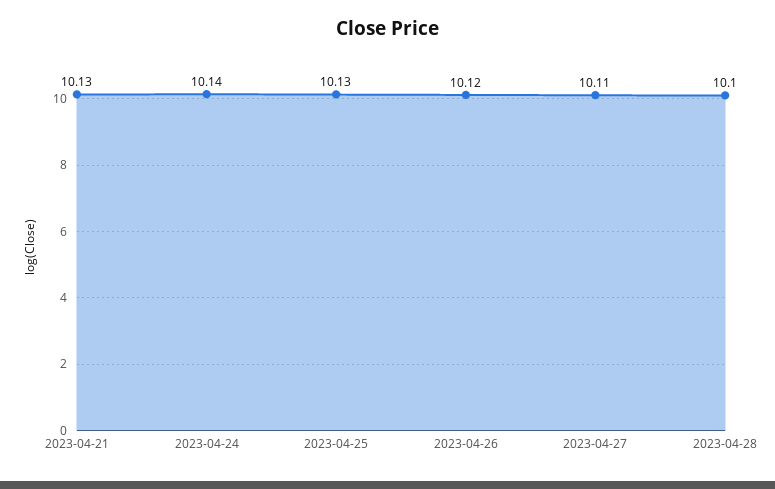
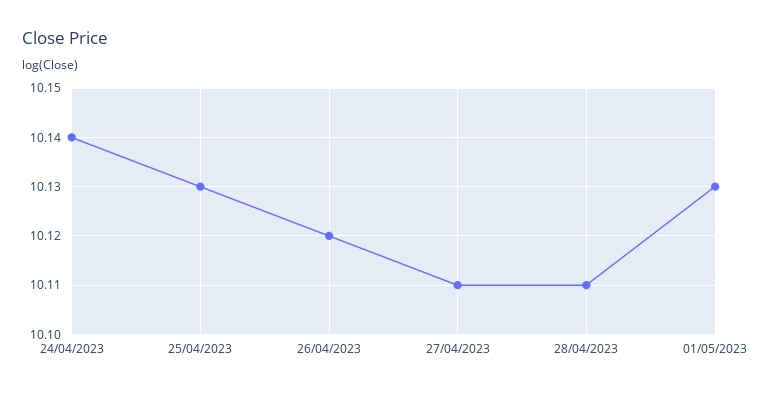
2023-04-21: 10.13 -> none
2023-04-28: 10.1 -> 10.11
01/05/2023: none -> 10.13

